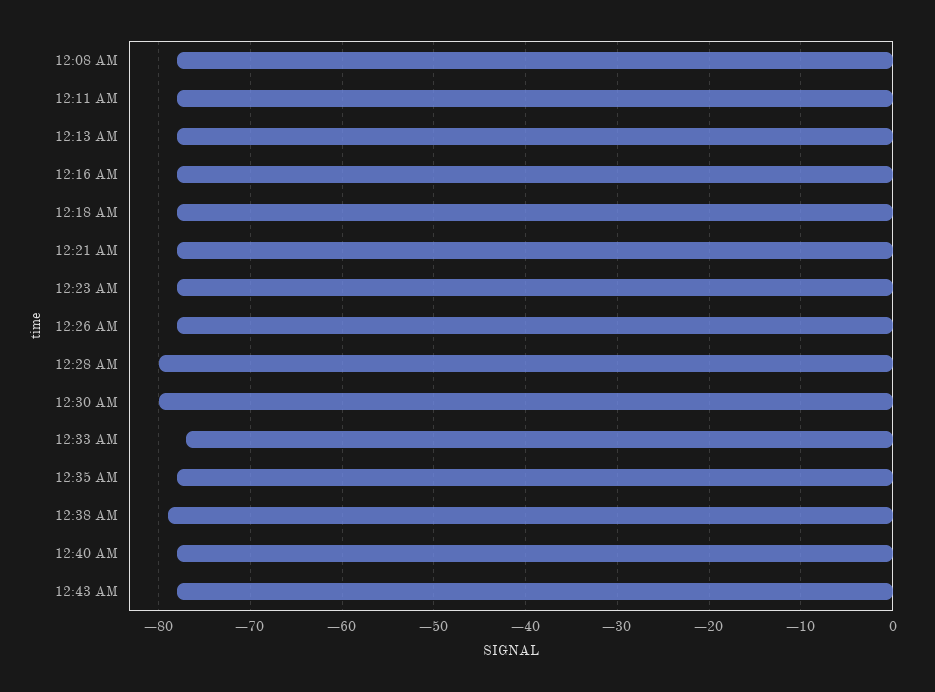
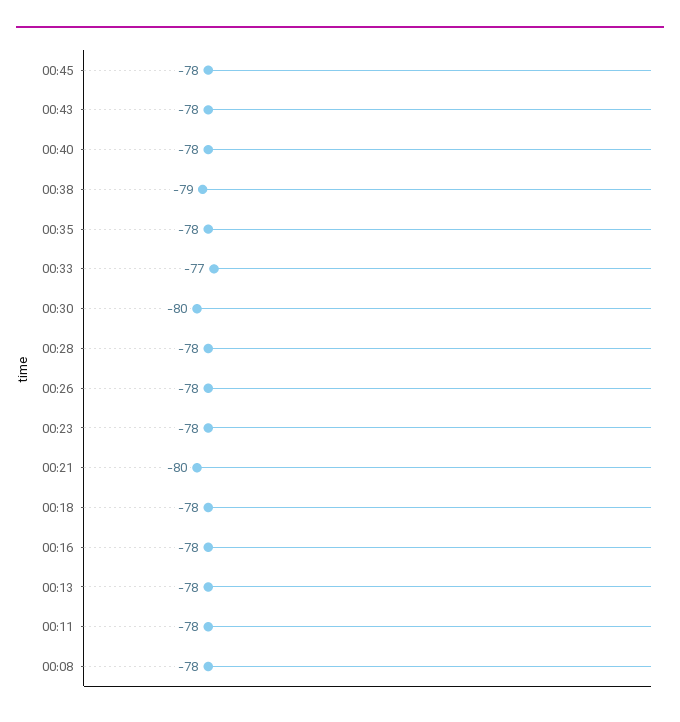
12:21 AM: -78 -> -80
12:28 AM: -80 -> -78
00:45: none -> -78

